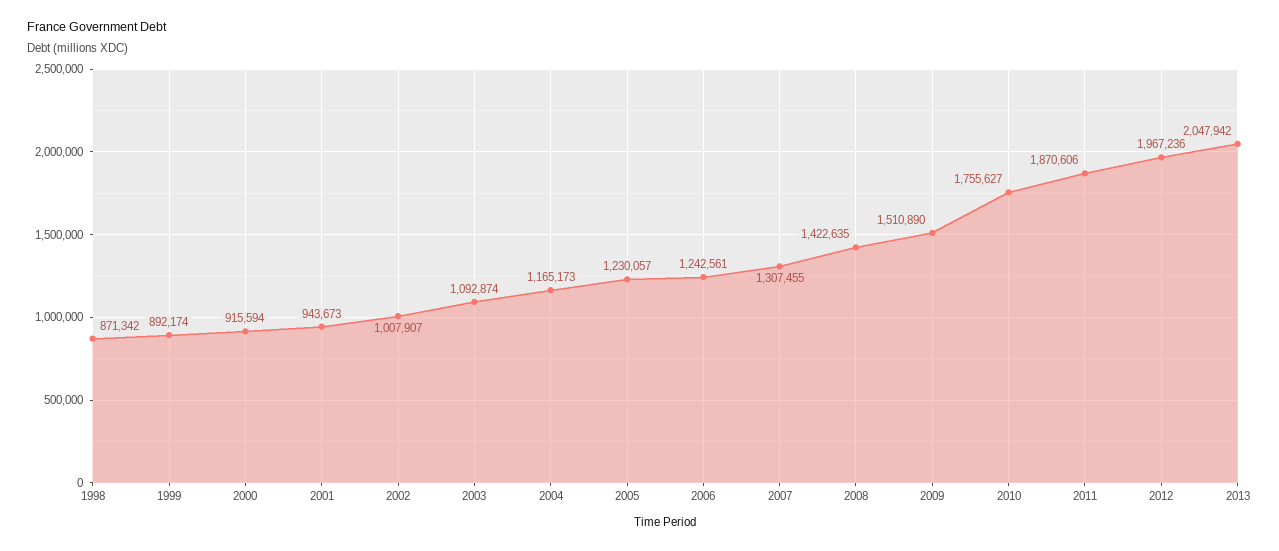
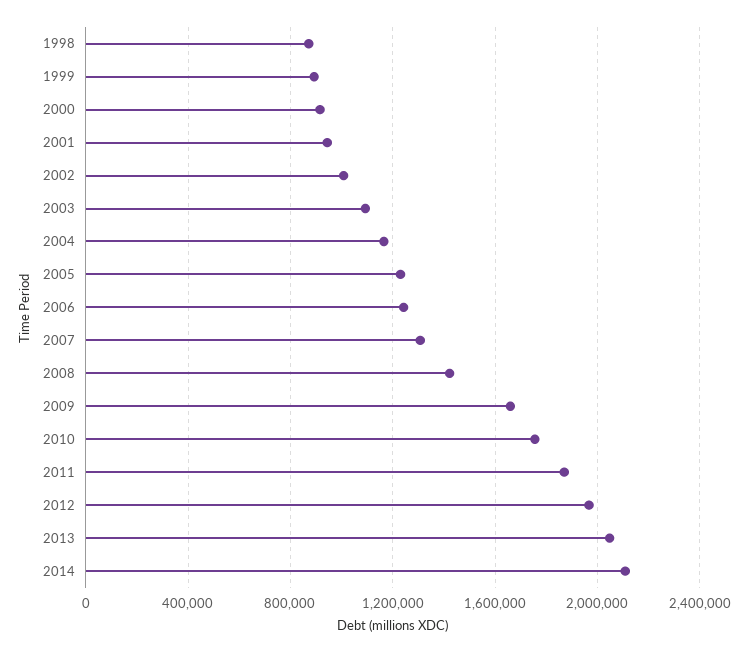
2009: 1510890 -> 1650000
2014: none -> 2100000

